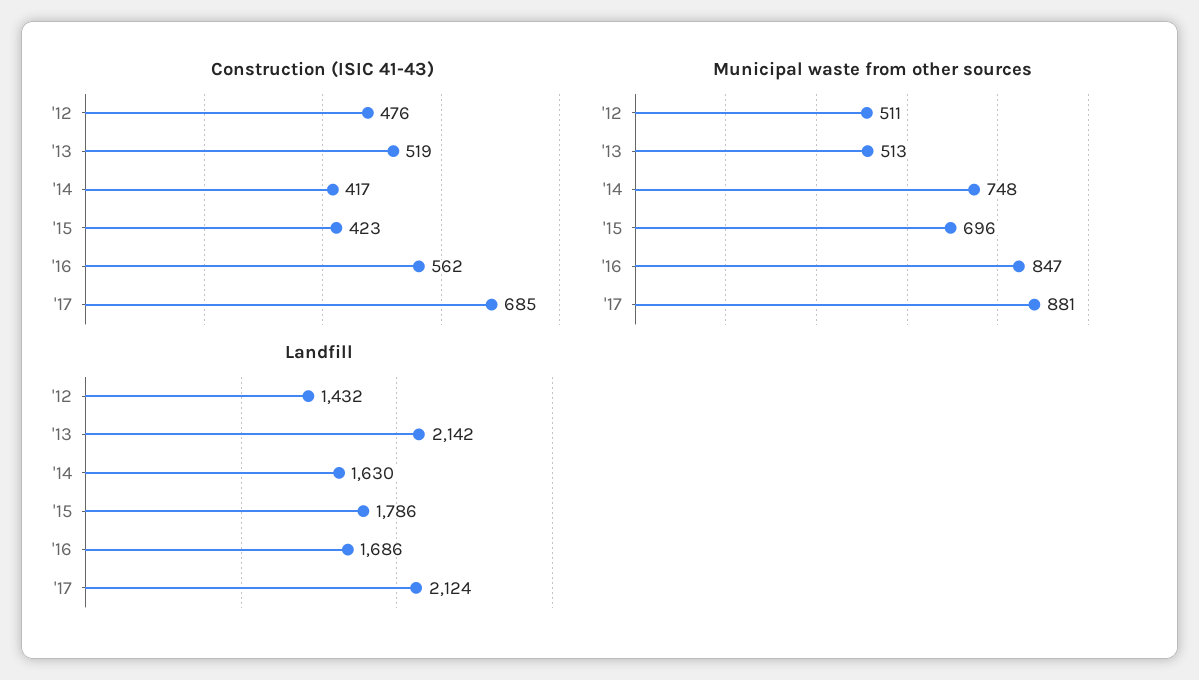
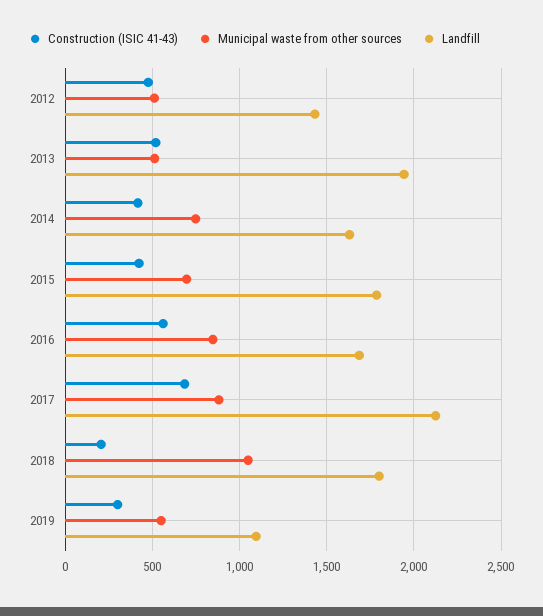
Landfill, '13: 2142 -> 1950
Construction (ISIC 41-43), 2018: none -> 200
Municipal waste from other sources, 2018: none -> 1050
Landfill, 2018: none -> 1800
Construction (ISIC 41-43), 2019: none -> 300
Municipal waste from other sources, 2019: none -> 550
Landfill, 2019: none -> 1100

